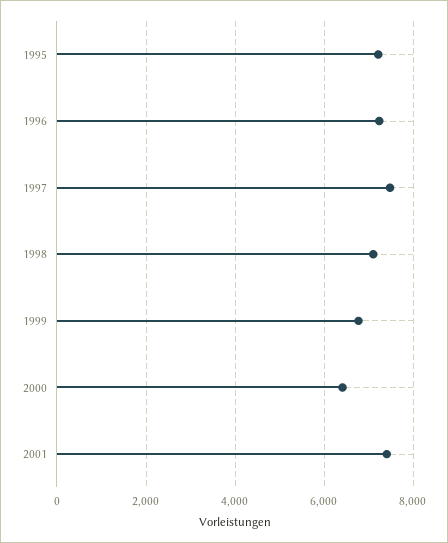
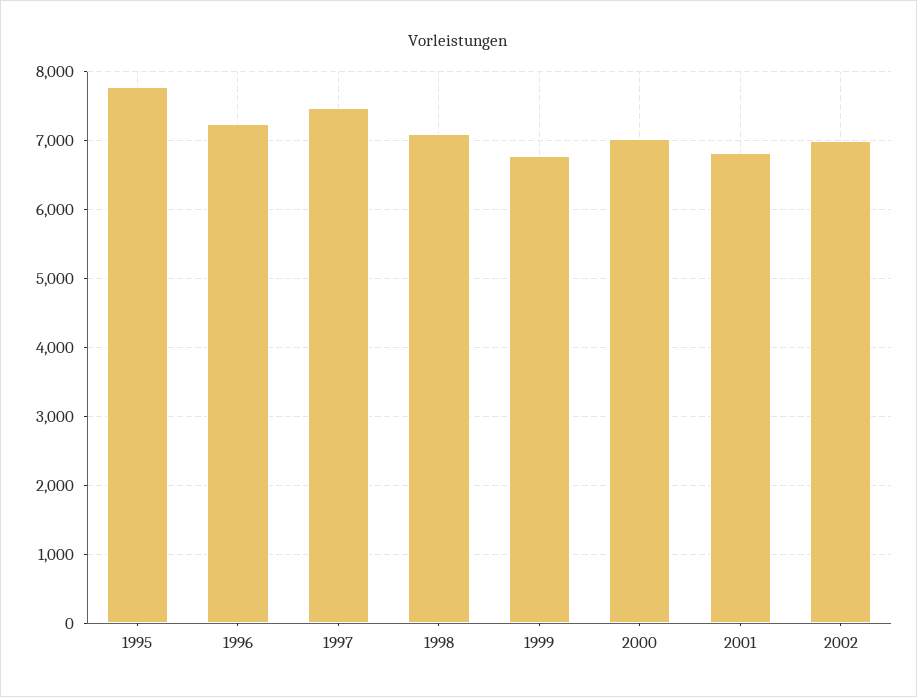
1995: 7200 -> 7800
2000: 6400 -> 7000
2001: 7400 -> 6800
2002: none -> 7000

